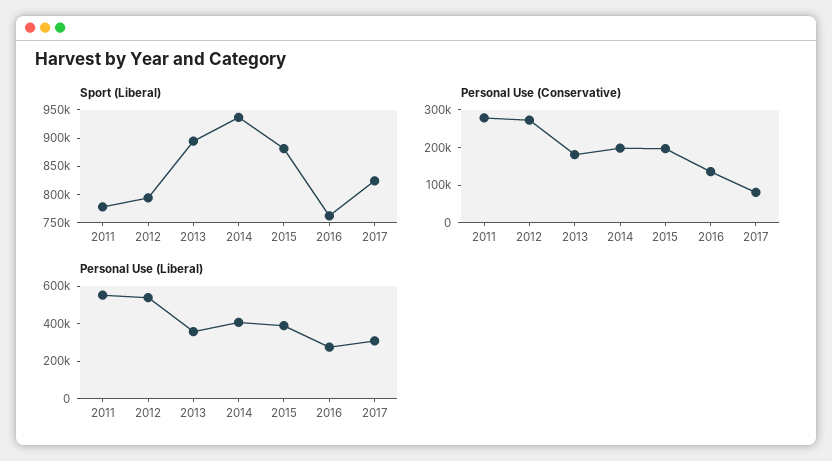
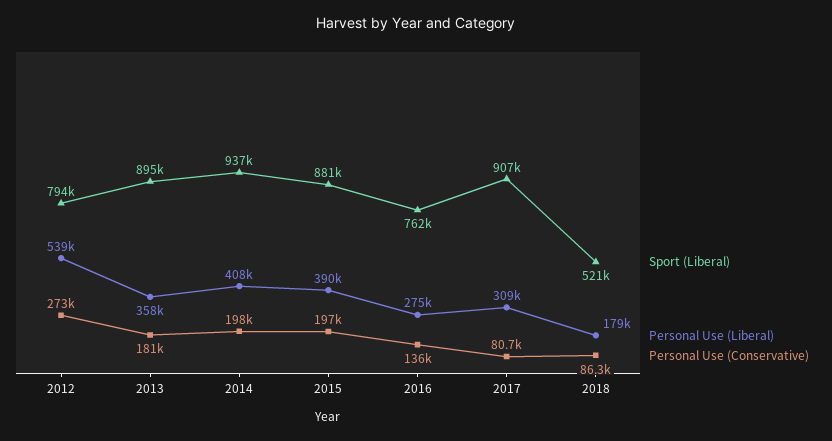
Sport (Liberal), 2011: 775000 -> none
Sport (Liberal), 2017: 825000 -> 907000
Personal Use (Conservative), 2011: 275000 -> none
Personal Use (Liberal), 2011: 550000 -> none
Sport (Liberal), 2018: none -> 521000
Personal Use (Liberal), 2018: none -> 179000
Personal Use (Conservative), 2018: none -> 86300

